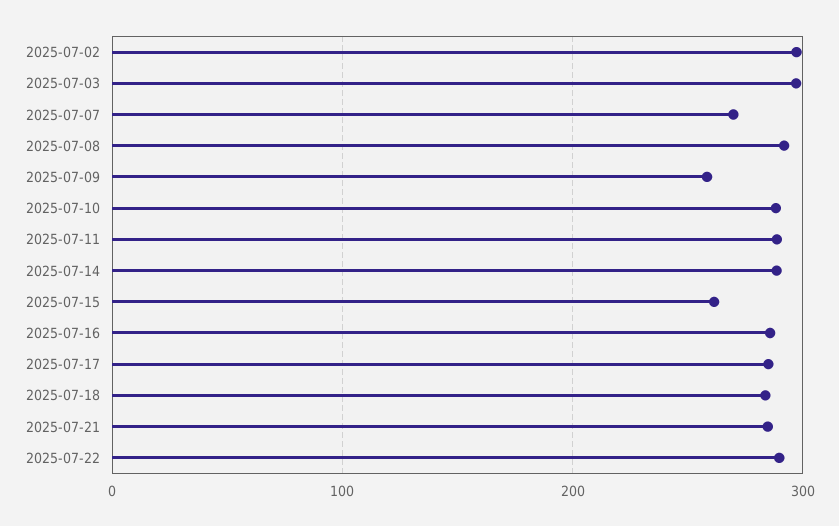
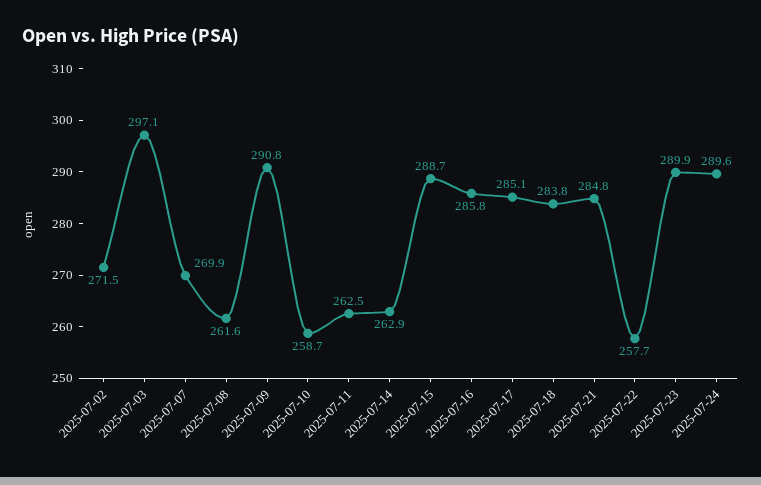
2025-07-02: 300 -> 271.5
2025-07-08: 290 -> 261.6
2025-07-09: 260 -> 290.8
2025-07-10: 290 -> 258.7
2025-07-11: 290 -> 262.5
2025-07-14: 290 -> 262.9
2025-07-15: 260 -> 288.7
2025-07-22: 290 -> 257.7
2025-07-23: none -> 289.9
2025-07-24: none -> 289.6

